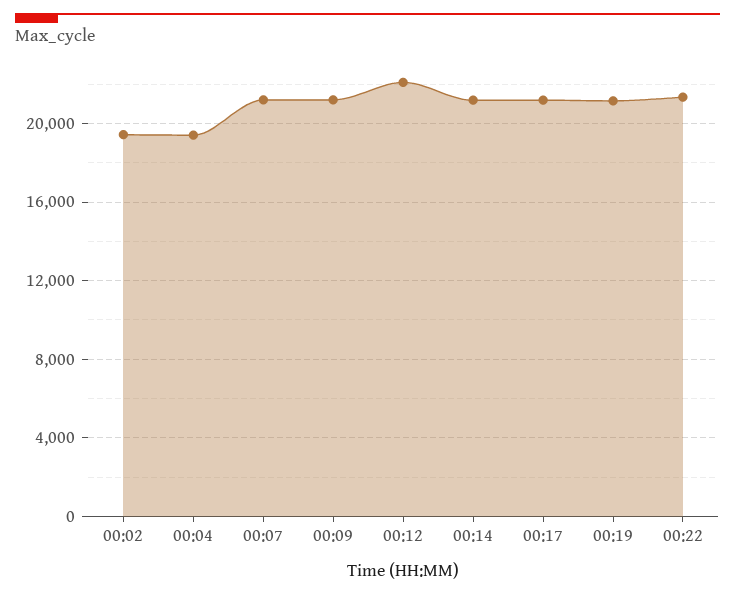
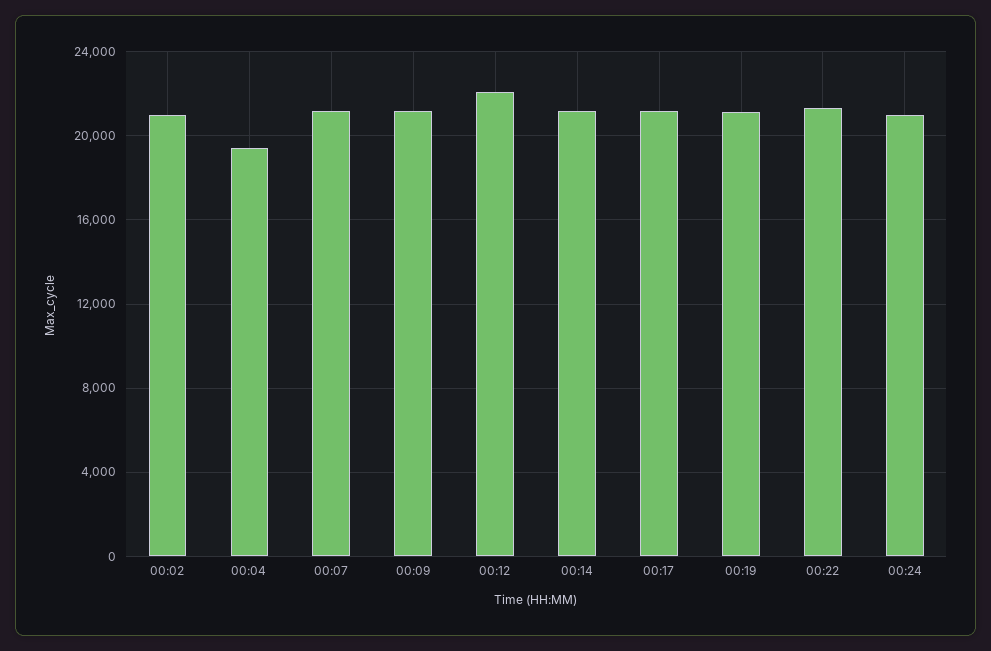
00:02: 19500 -> 21000
00:24: none -> 21000

